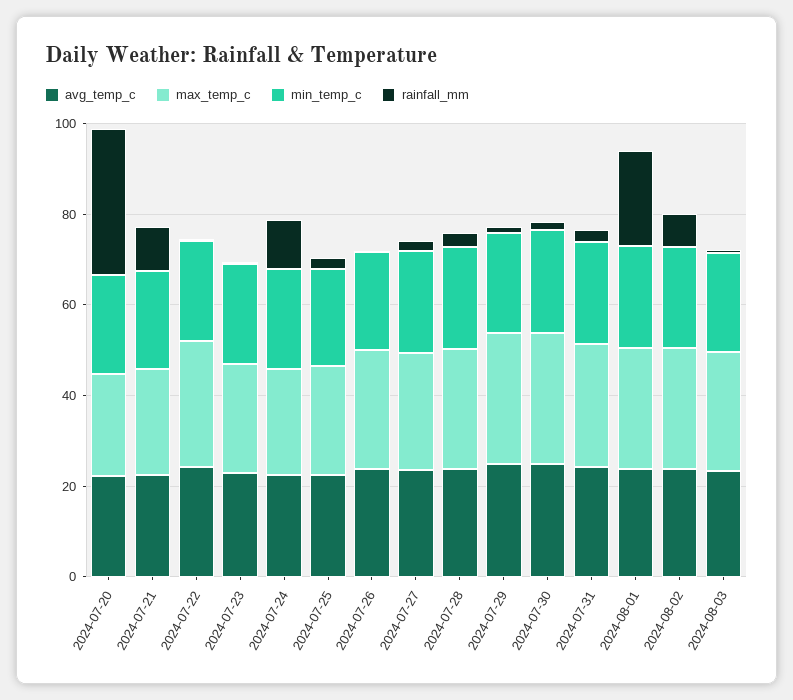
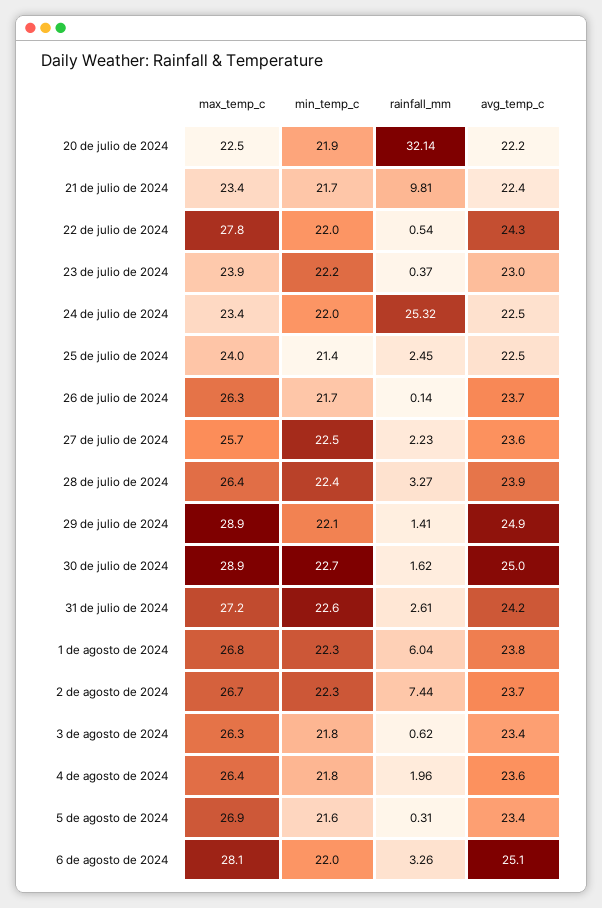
rainfall_mm, 2024-07-24: 10 -> 25.32
rainfall_mm, 2024-08-01: 20 -> 6.04
max_temp_c, 4 de agosto de 2024: none -> 26.4
min_temp_c, 4 de agosto de 2024: none -> 21.8
rainfall_mm, 4 de agosto de 2024: none -> 1.96
avg_temp_c, 4 de agosto de 2024: none -> 23.6
max_temp_c, 5 de agosto de 2024: none -> 26.9
min_temp_c, 5 de agosto de 2024: none -> 21.6
rainfall_mm, 5 de agosto de 2024: none -> 0.31
avg_temp_c, 5 de agosto de 2024: none -> 23.4
max_temp_c, 6 de agosto de 2024: none -> 28.1
min_temp_c, 6 de agosto de 2024: none -> 22
rainfall_mm, 6 de agosto de 2024: none -> 3.26
avg_temp_c, 6 de agosto de 2024: none -> 25.1

